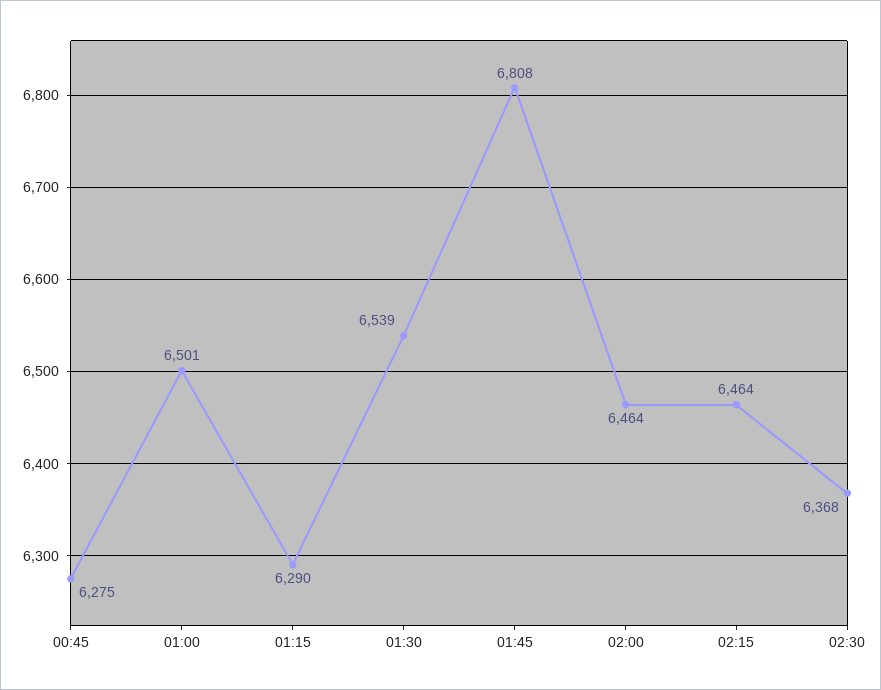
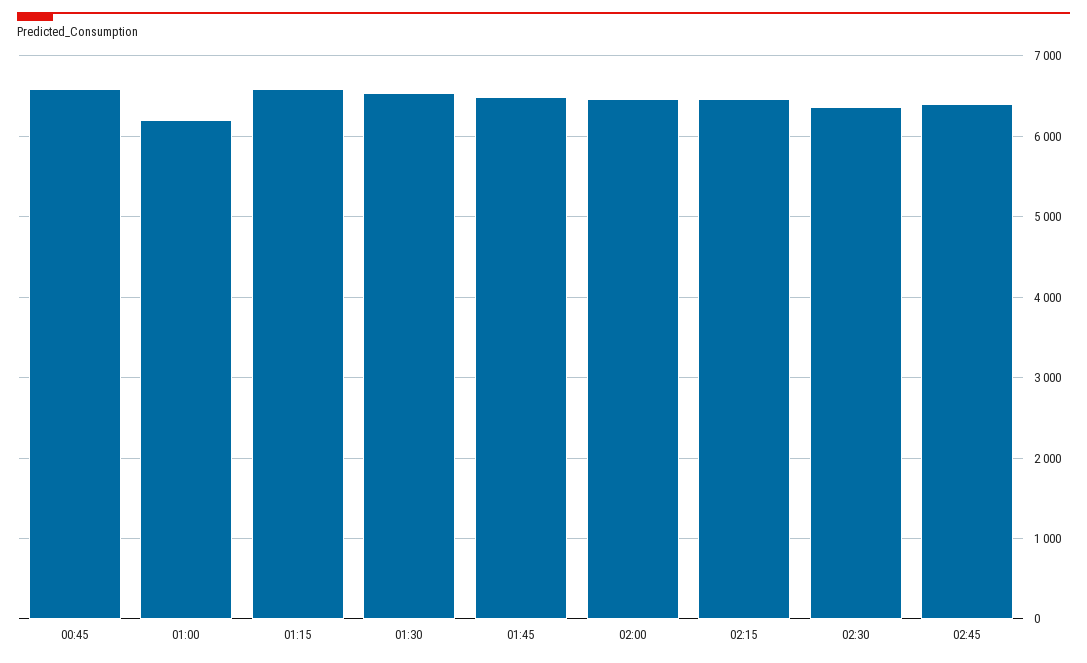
00:45: 6275 -> 6600
01:00: 6501 -> 6200
01:15: 6290 -> 6600
01:45: 6808 -> 6500
02:45: none -> 6400

